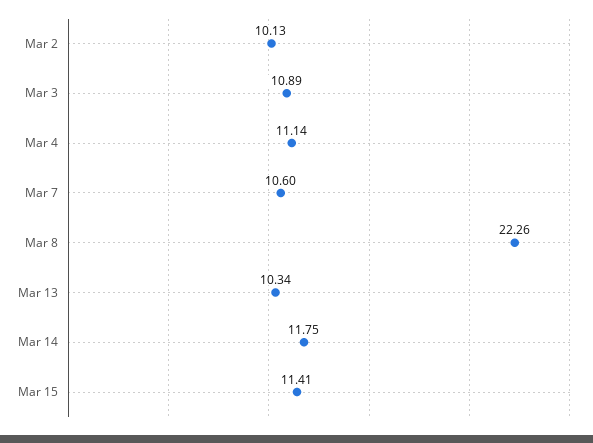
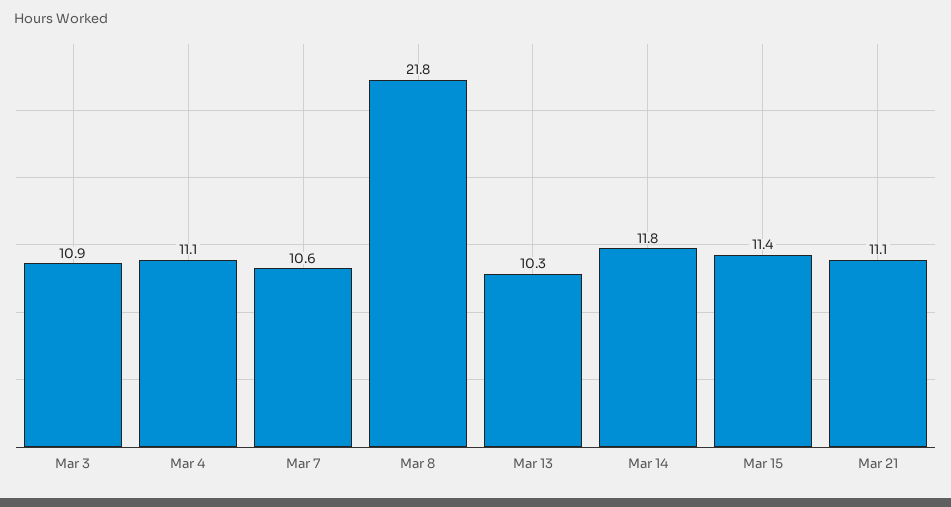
Mar 2: 10.13 -> none
Mar 8: 22.26 -> 21.8
Mar 21: none -> 11.1

